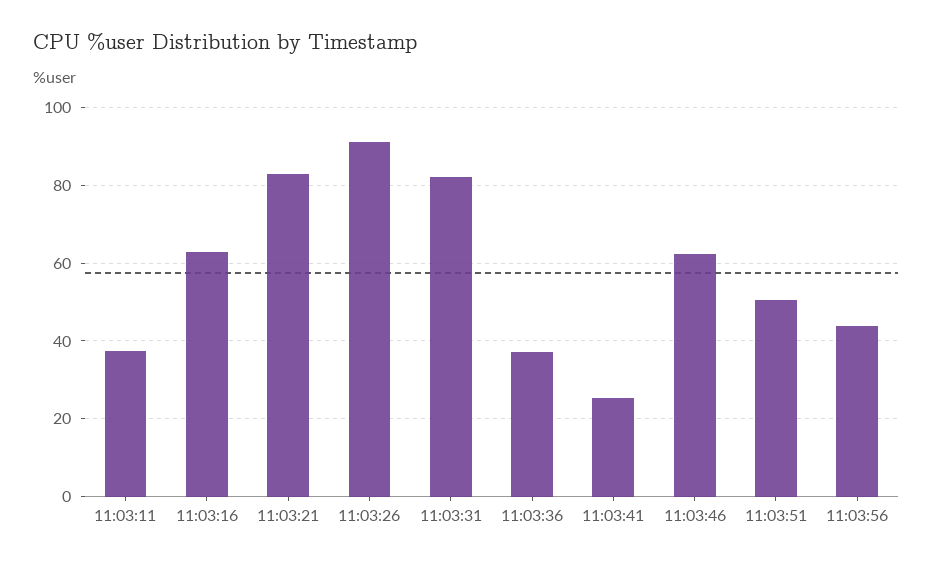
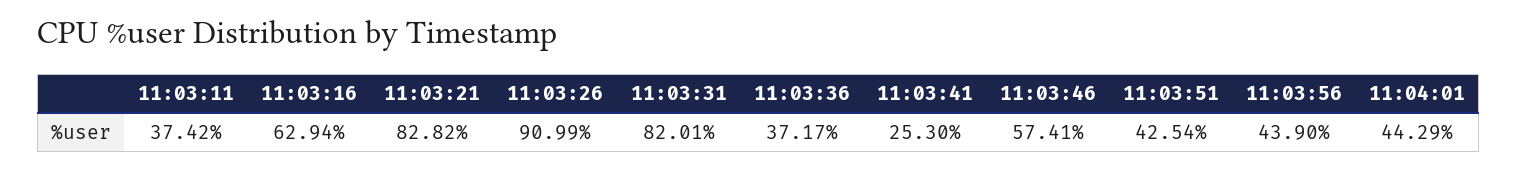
11:03:46: 62 -> 57.41
11:03:51: 50 -> 42.54
11:04:01: none -> 44.29

